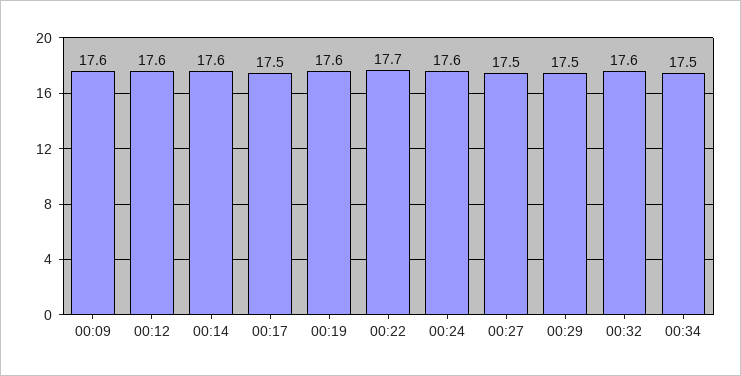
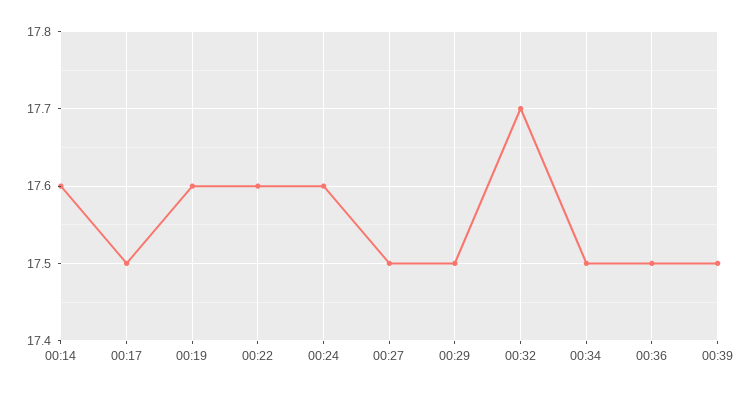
00:09: 17.6 -> none
00:12: 17.6 -> none
00:22: 17.7 -> 17.6
00:32: 17.6 -> 17.7
00:36: none -> 17.5
00:39: none -> 17.5

